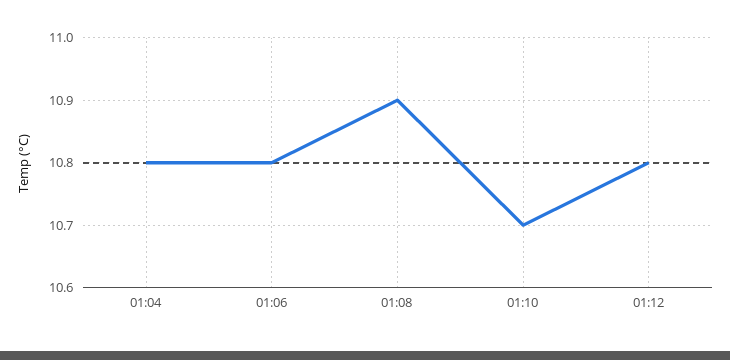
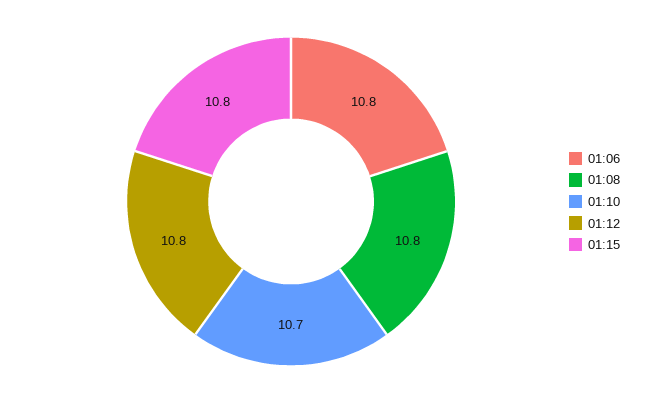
01:04: 10.8 -> none
01:08: 10.9 -> 10.8
01:15: none -> 10.8

